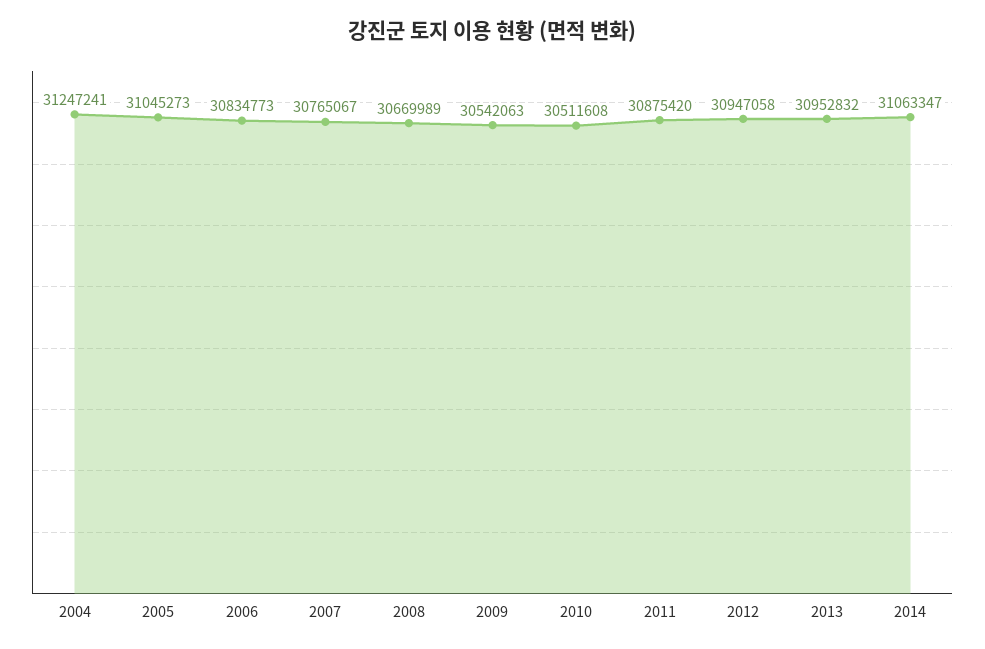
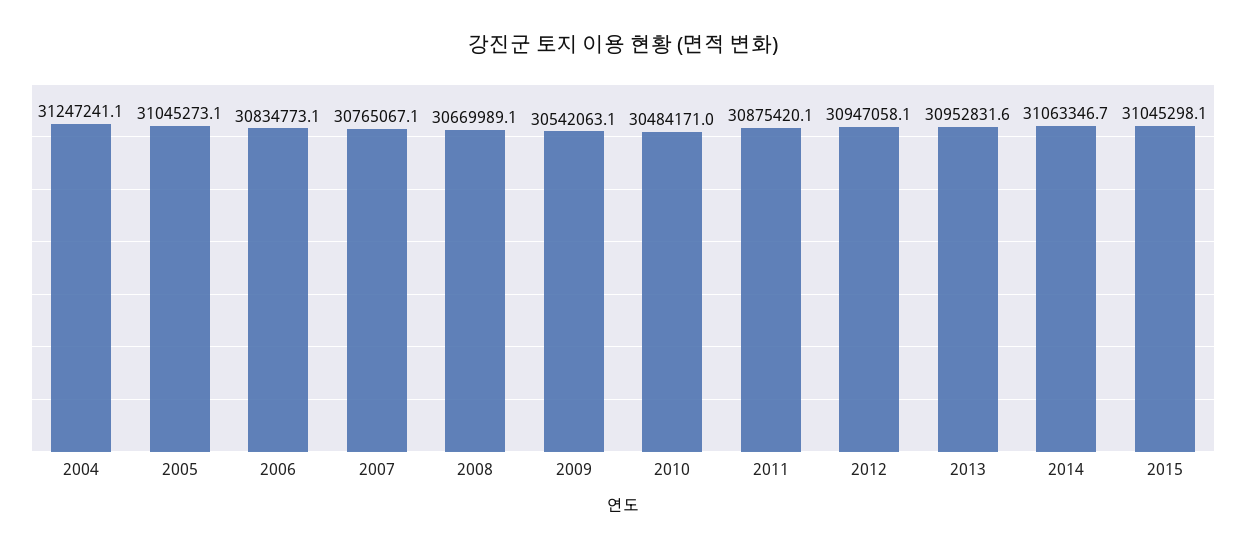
2010: 30511608 -> 30484171
2015: none -> 31045298.1

